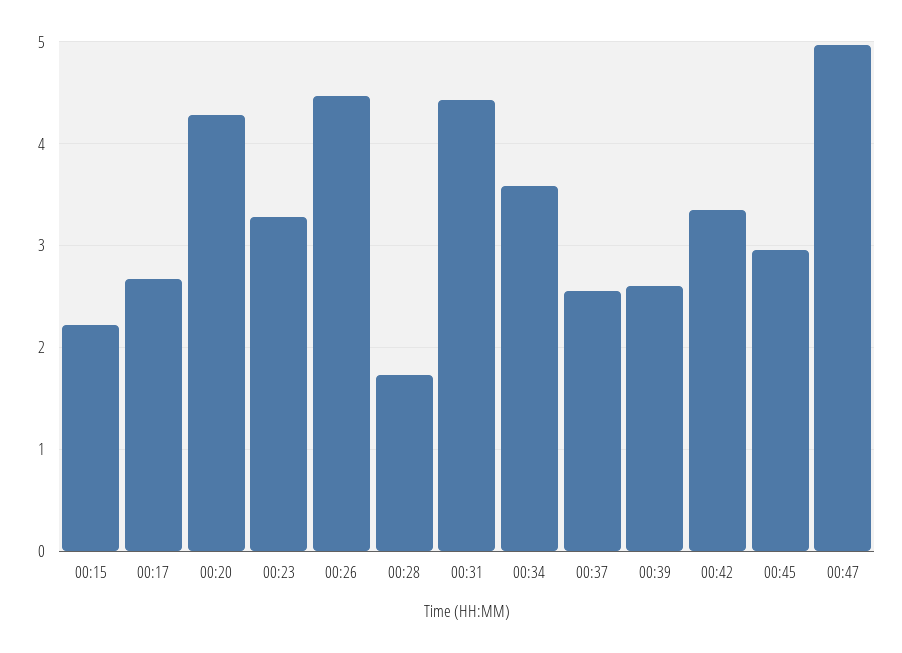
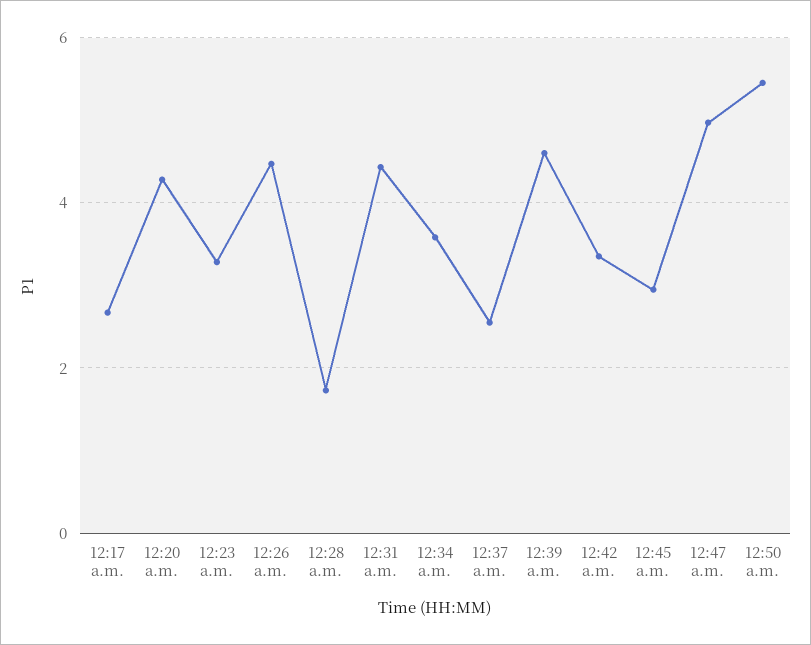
00:15: 2.2 -> none
00:39: 2.6 -> 4.6
12:50 a.m.: none -> 5.4

